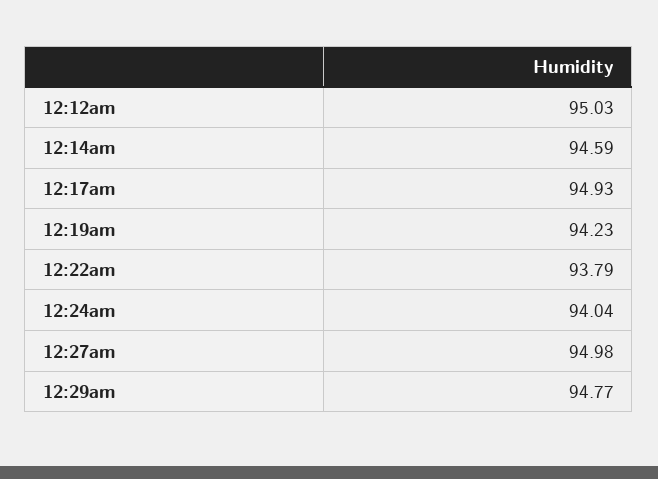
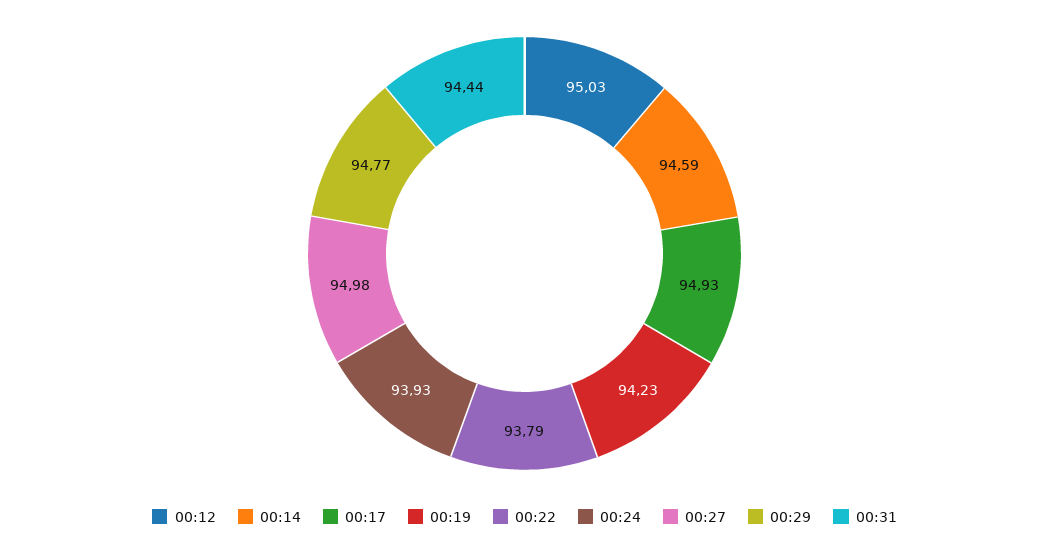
12:24am: 94.04 -> 93.93
00:31: none -> 94.44

